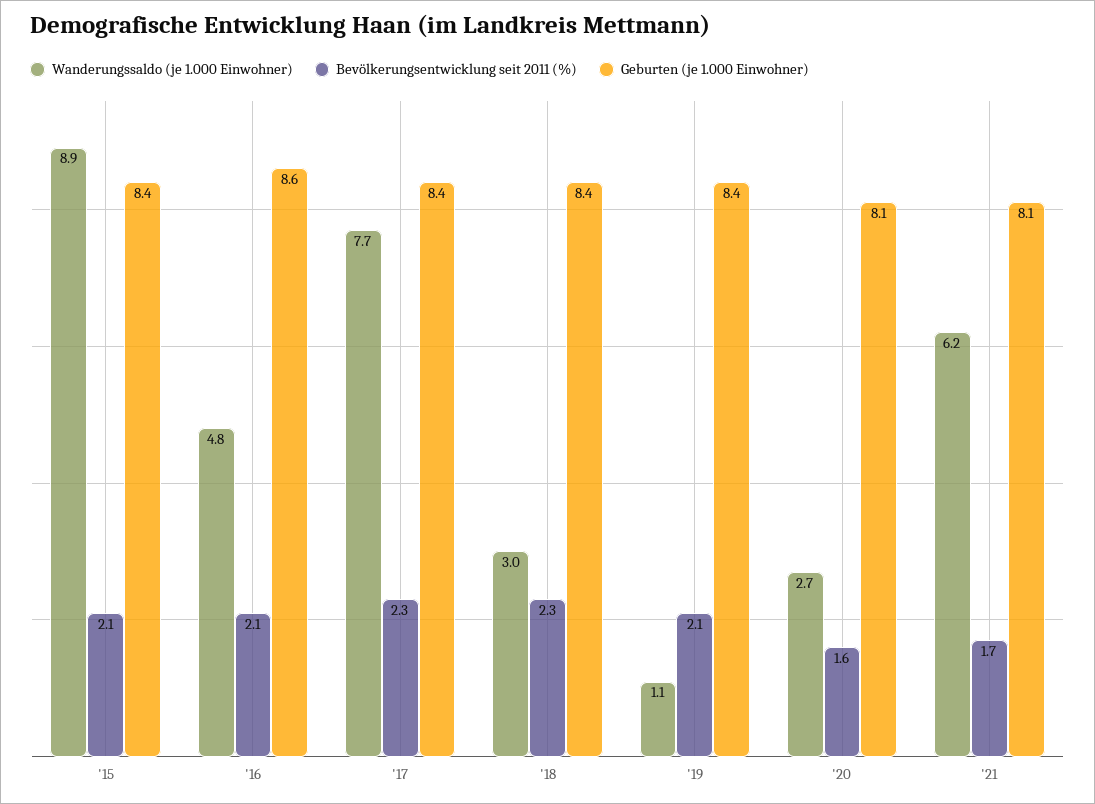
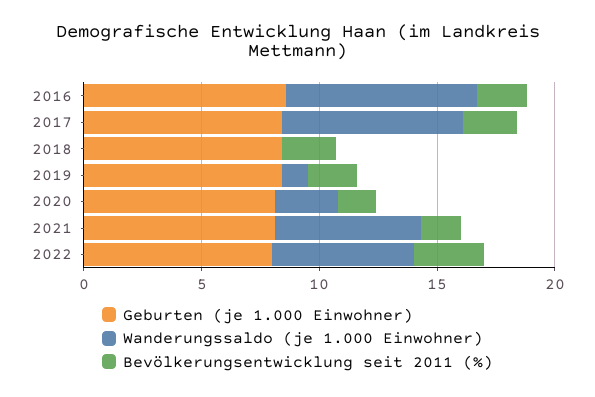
Wanderungssaldo (je 1.000 Einwohner), '15: 8.9 -> none
Bevölkerungsentwicklung seit 2011 (%), '15: 2.1 -> none
Geburten (je 1.000 Einwohner), '15: 8.4 -> none
Wanderungssaldo (je 1.000 Einwohner), '16: 4.8 -> 8
Wanderungssaldo (je 1.000 Einwohner), '18: 3 -> 0
Geburten (je 1.000 Einwohner), 2022: none -> 8
Wanderungssaldo (je 1.000 Einwohner), 2022: none -> 6
Bevölkerungsentwicklung seit 2011 (%), 2022: none -> 3

